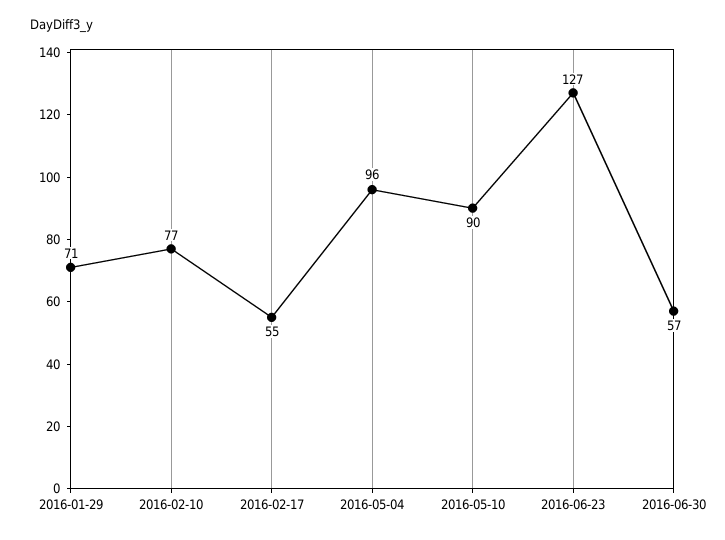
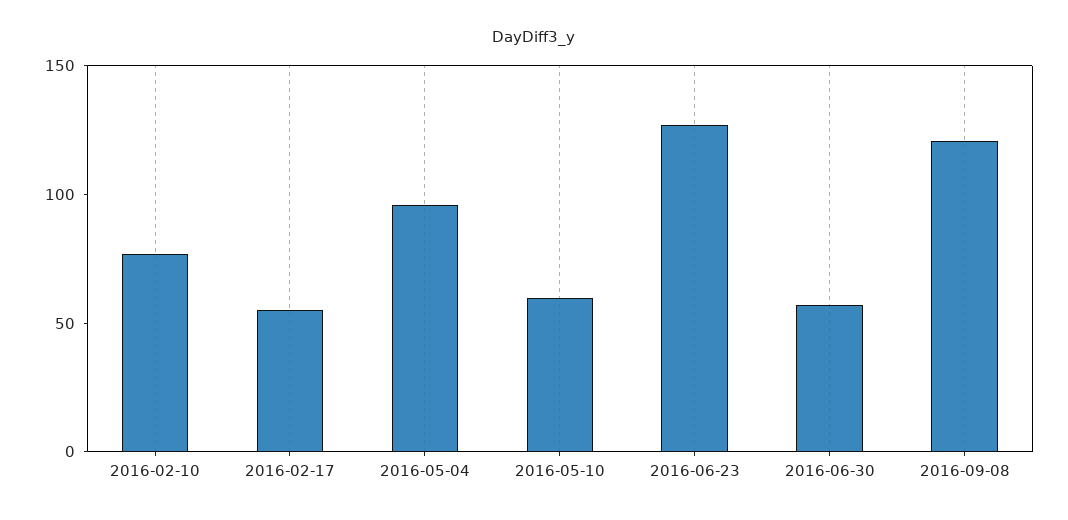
2016-01-29: 71 -> none
2016-05-10: 90 -> 60
2016-09-08: none -> 120

